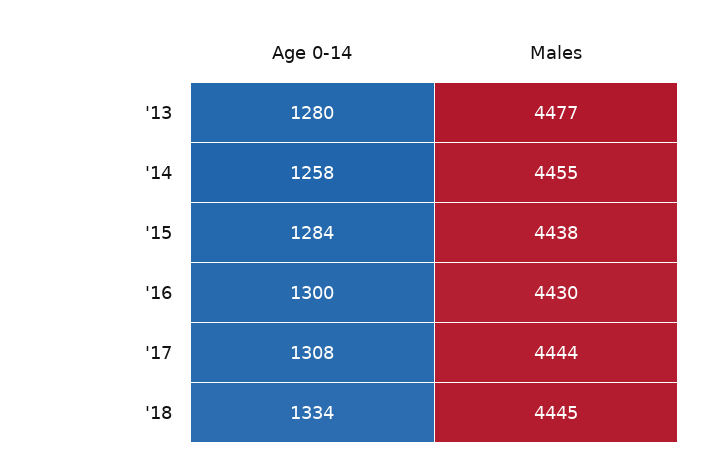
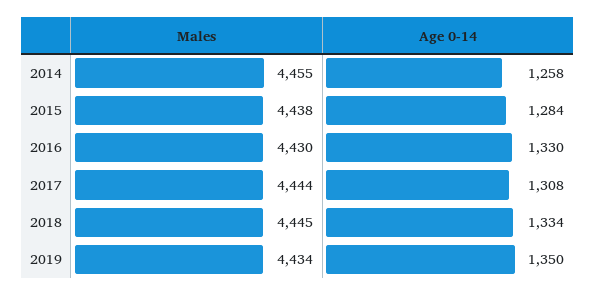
Age 0-14, '13: 1280 -> none
Males, '13: 4477 -> none
Age 0-14, '16: 1300 -> 1330
Males, 2019: none -> 4434
Age 0-14, 2019: none -> 1350

